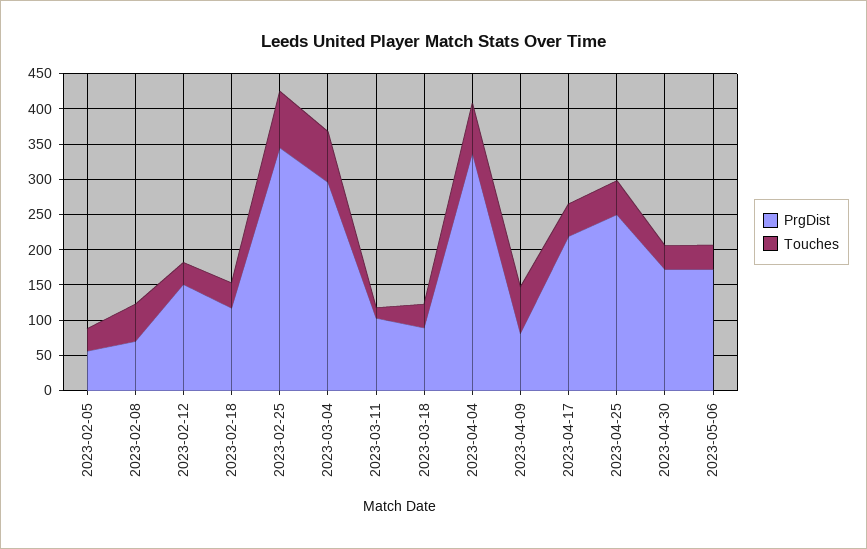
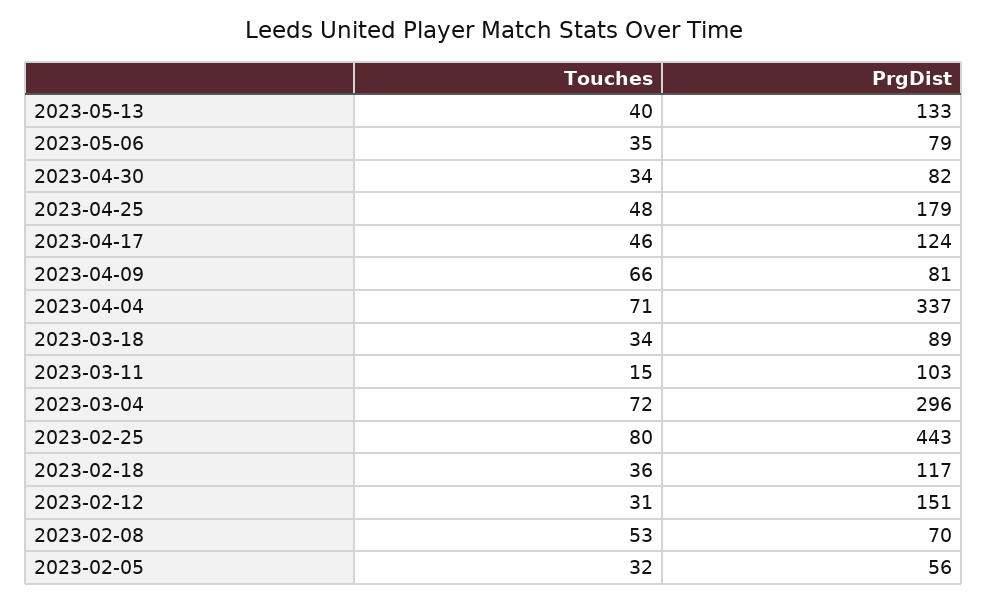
PrgDist, 2023-02-25: 350 -> 443
PrgDist, 2023-04-17: 225 -> 124
PrgDist, 2023-04-25: 250 -> 179
PrgDist, 2023-04-30: 175 -> 82
PrgDist, 2023-05-06: 175 -> 79
Touches, 2023-05-13: none -> 40
PrgDist, 2023-05-13: none -> 133

